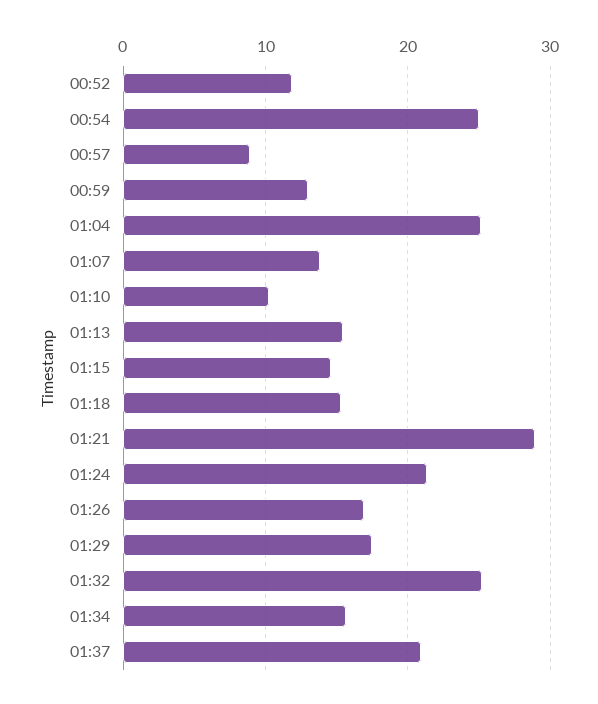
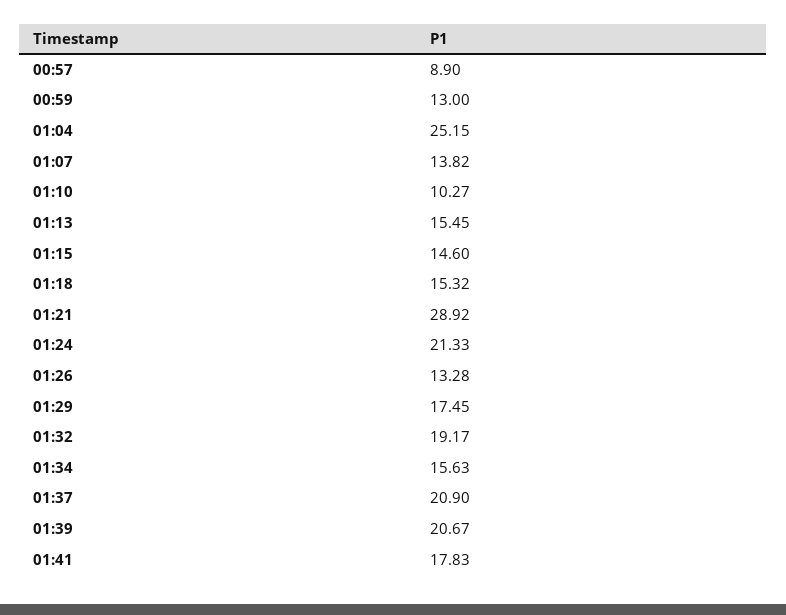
00:52: 12 -> none
00:54: 25 -> none
01:26: 17 -> 13.28
01:32: 25 -> 19.17
01:39: none -> 20.67
01:41: none -> 17.83

